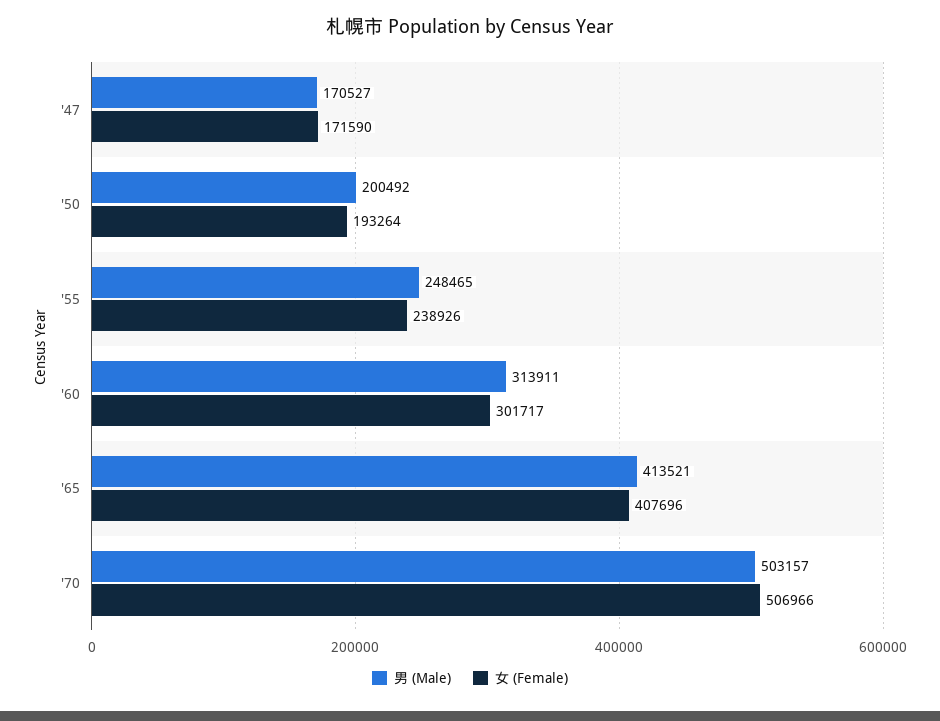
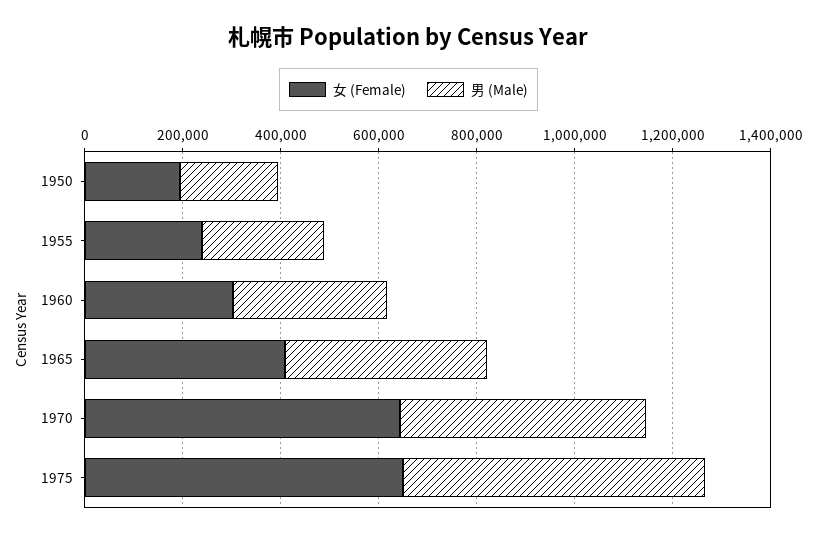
男 (Male), '47: 170527 -> none
女 (Female), '47: 171590 -> none
女 (Female), '70: 506966 -> 650000
女 (Female), 1975: none -> 650000
男 (Male), 1975: none -> 600000

